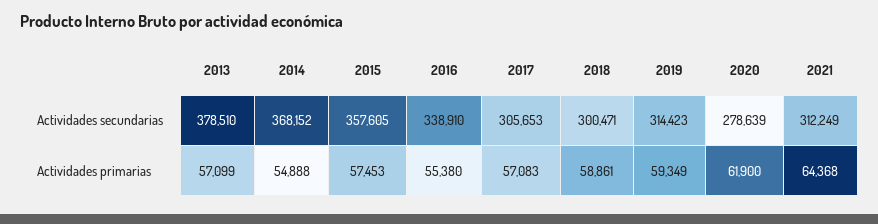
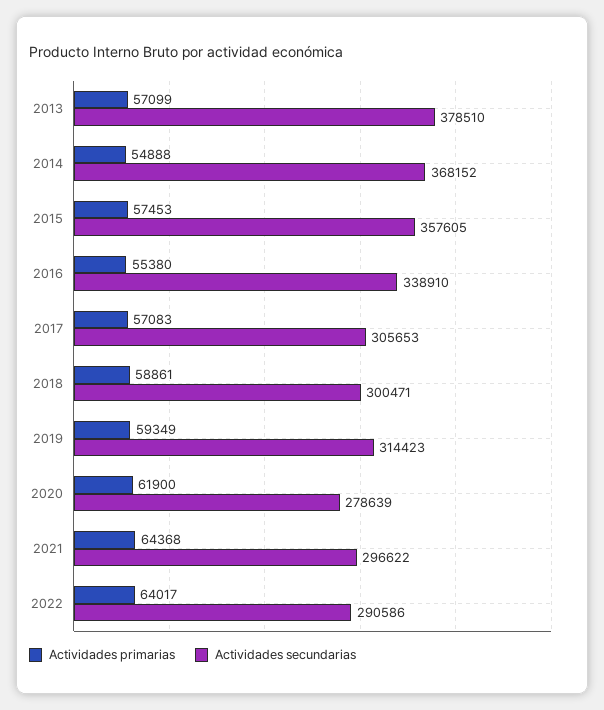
Actividades secundarias, 2021: 312249 -> 296622
Actividades primarias, 2022: none -> 64017
Actividades secundarias, 2022: none -> 290586

